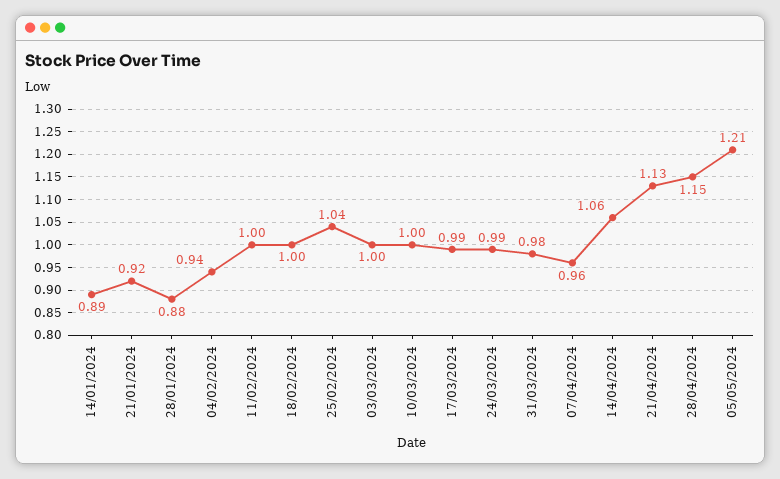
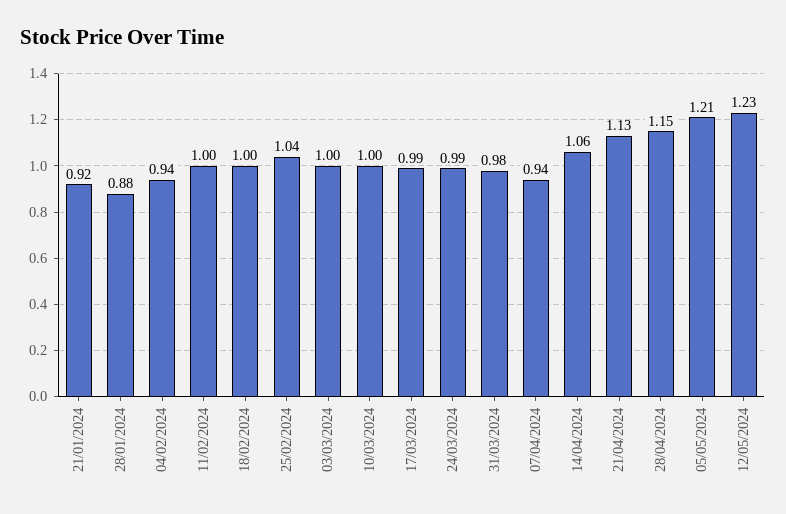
14/01/2024: 0.89 -> none
07/04/2024: 0.96 -> 0.94
12/05/2024: none -> 1.23

